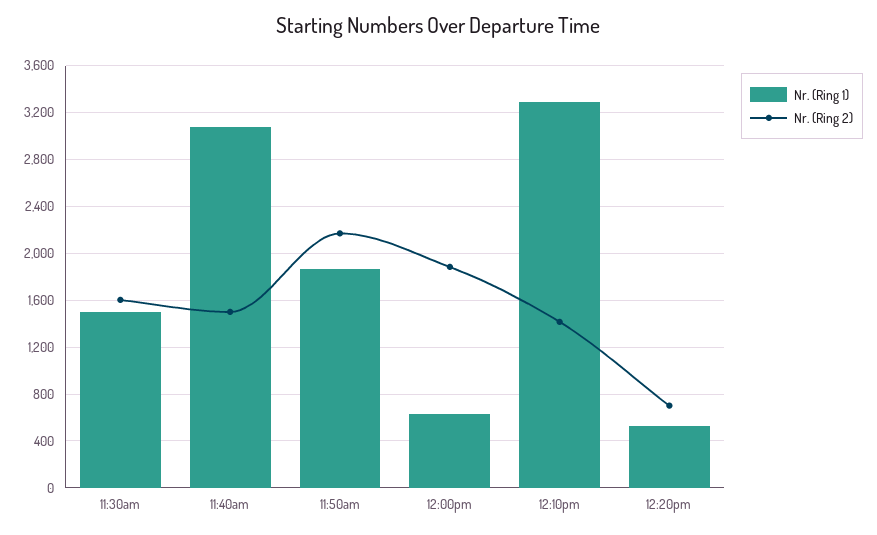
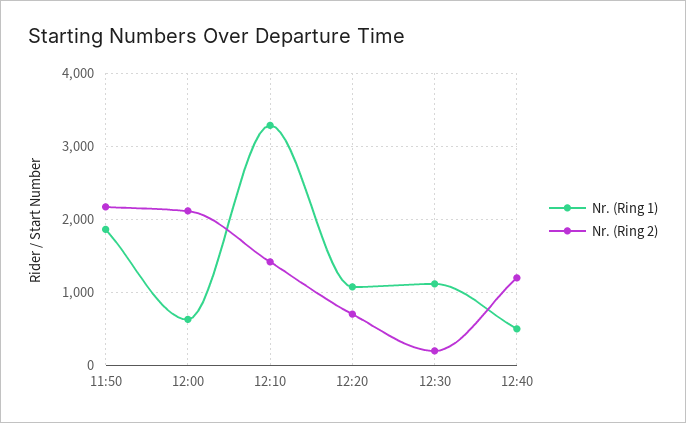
Nr. (Ring 1), 11:30am: 1500 -> none
Nr. (Ring 2), 11:30am: 1600 -> none
Nr. (Ring 1), 11:40am: 3100 -> none
Nr. (Ring 2), 11:40am: 1500 -> none
Nr. (Ring 2), 12:00pm: 1900 -> 2100
Nr. (Ring 1), 12:20pm: 500 -> 1100
Nr. (Ring 1), 12:30: none -> 1100
Nr. (Ring 2), 12:30: none -> 200
Nr. (Ring 1), 12:40: none -> 500
Nr. (Ring 2), 12:40: none -> 1200

